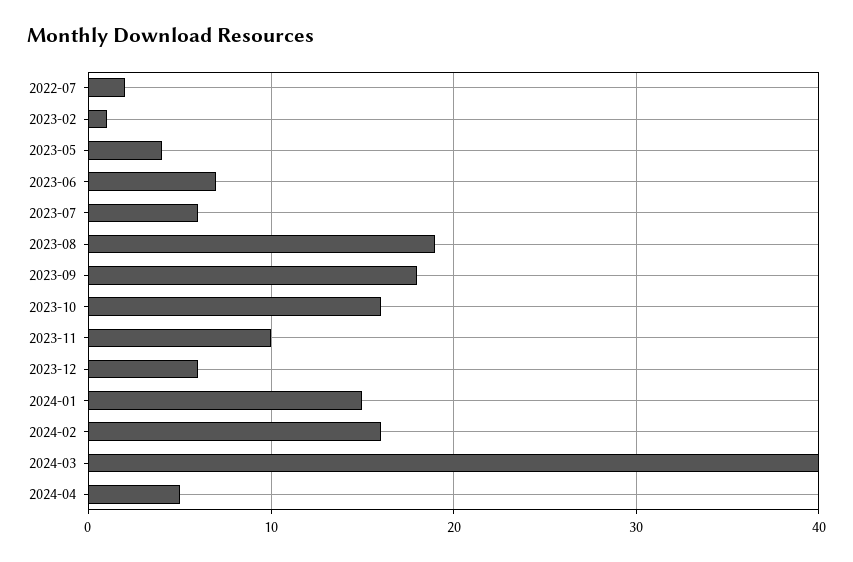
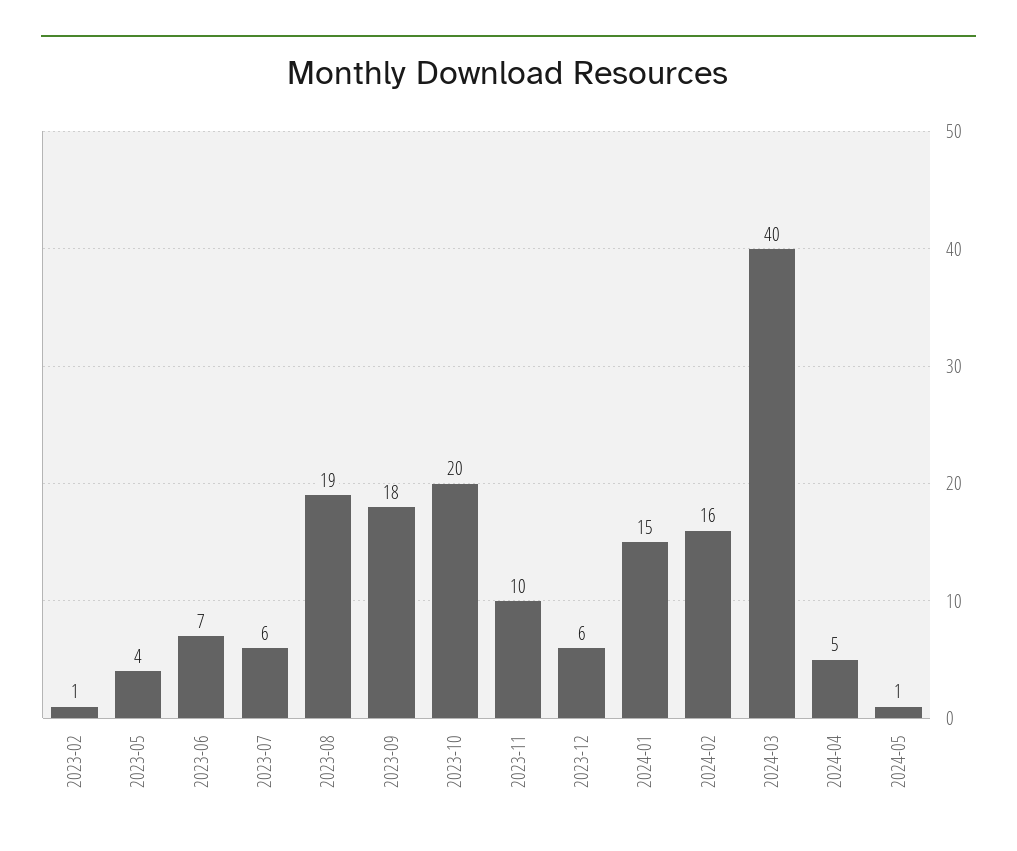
2022-07: 2 -> none
2023-10: 16 -> 20
2024-05: none -> 1

